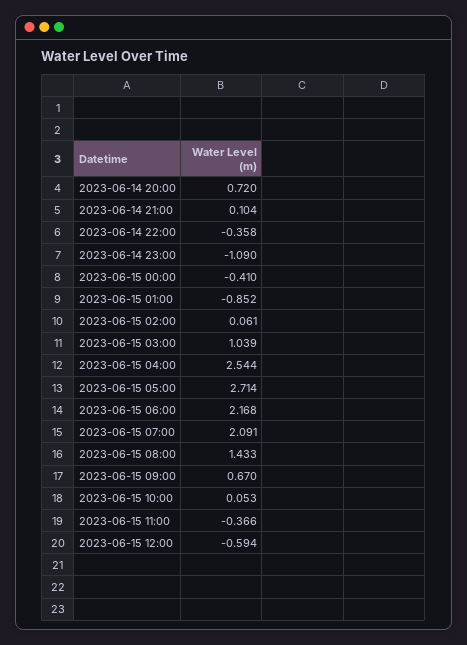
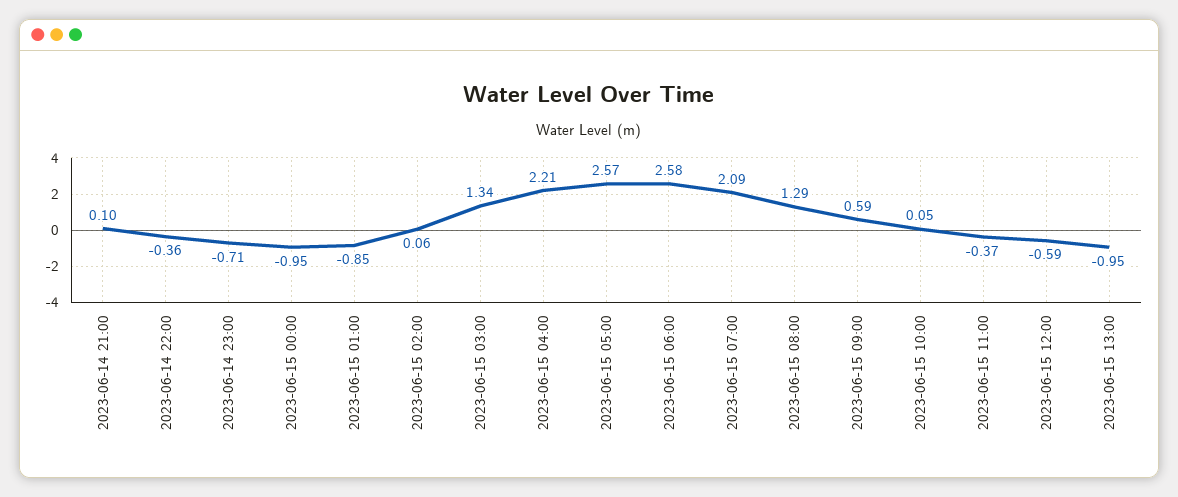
2023-06-14 20:00: 0.72 -> none
2023-06-14 23:00: -1.09 -> -0.71
2023-06-15 00:00: -0.41 -> -0.95
2023-06-15 03:00: 1.039 -> 1.34
2023-06-15 04:00: 2.544 -> 2.21
2023-06-15 05:00: 2.714 -> 2.57
2023-06-15 06:00: 2.168 -> 2.58
2023-06-15 08:00: 1.433 -> 1.29
2023-06-15 09:00: 0.67 -> 0.59
2023-06-15 13:00: none -> -0.95

